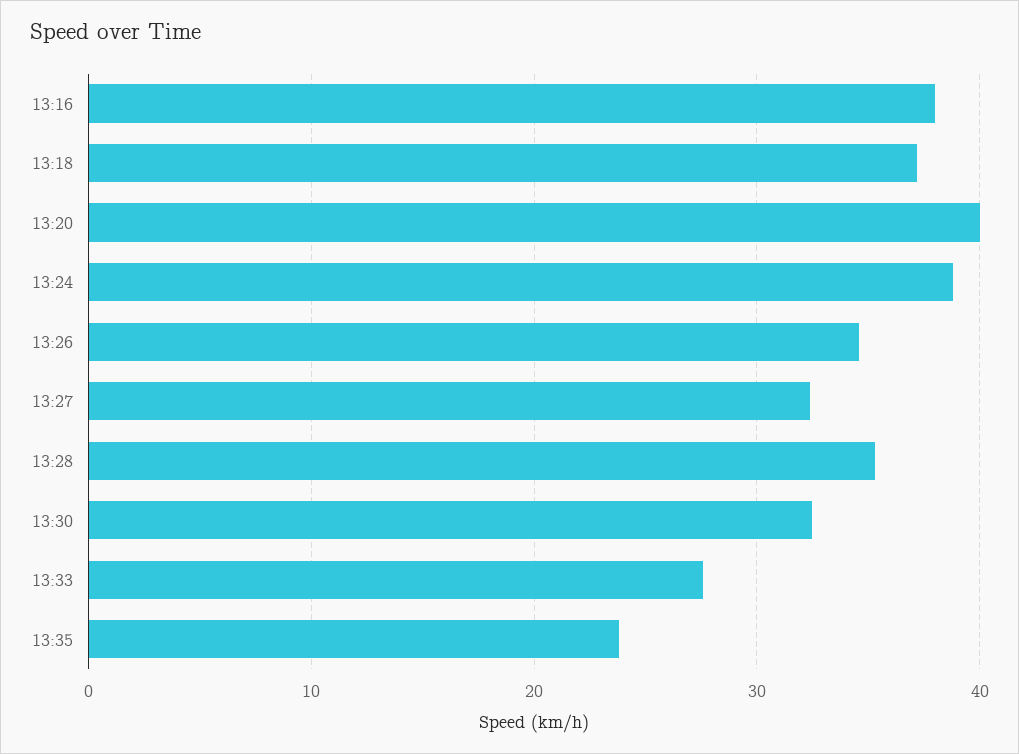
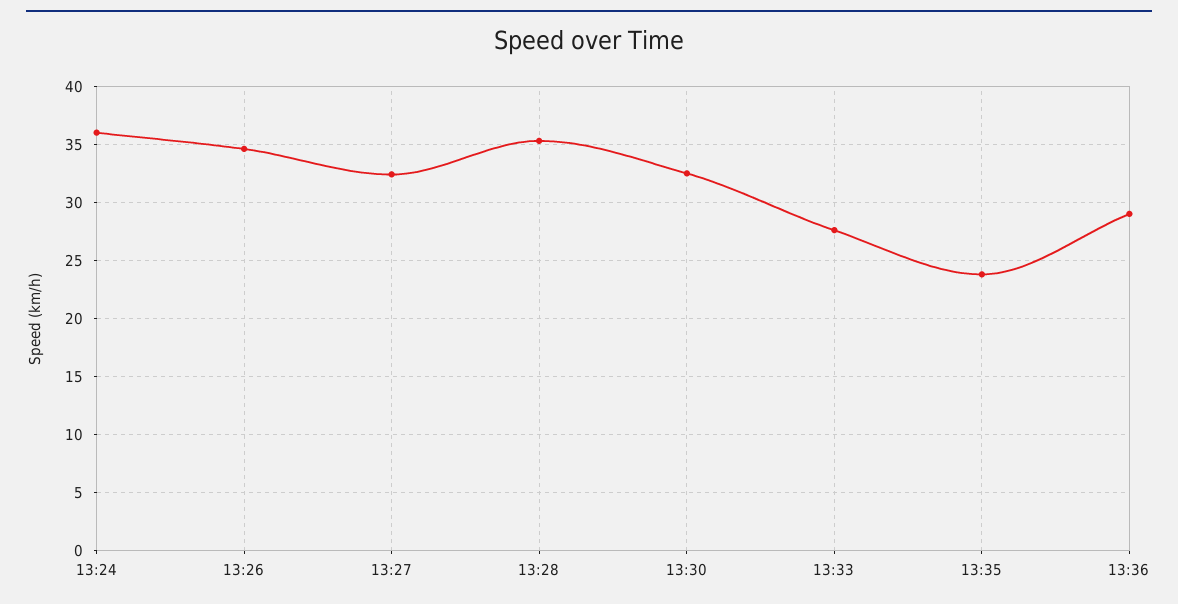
13:16: 38 -> none
13:18: 37 -> none
13:20: 40 -> none
13:24: 39 -> 36
13:36: none -> 29

